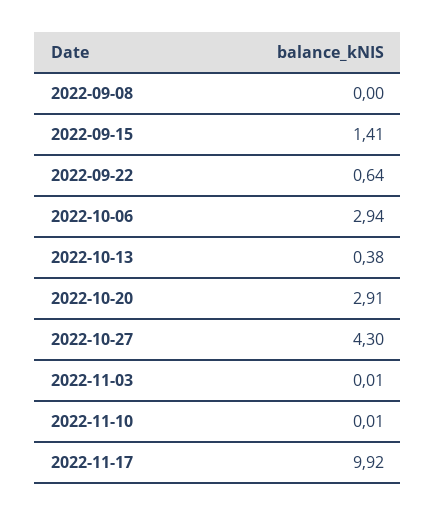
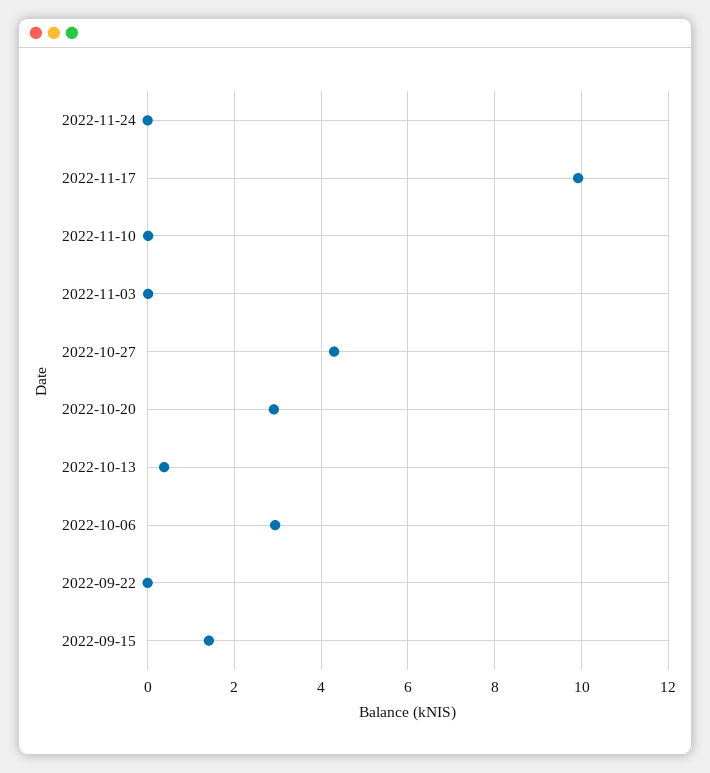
2022-09-08: 0 -> none
2022-09-22: 0.64 -> 0
2022-11-24: none -> 0

